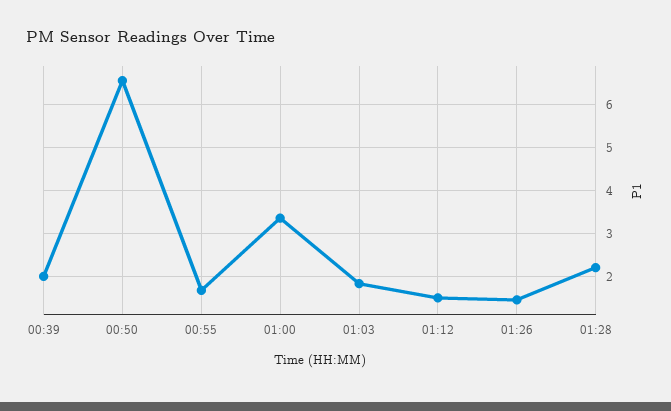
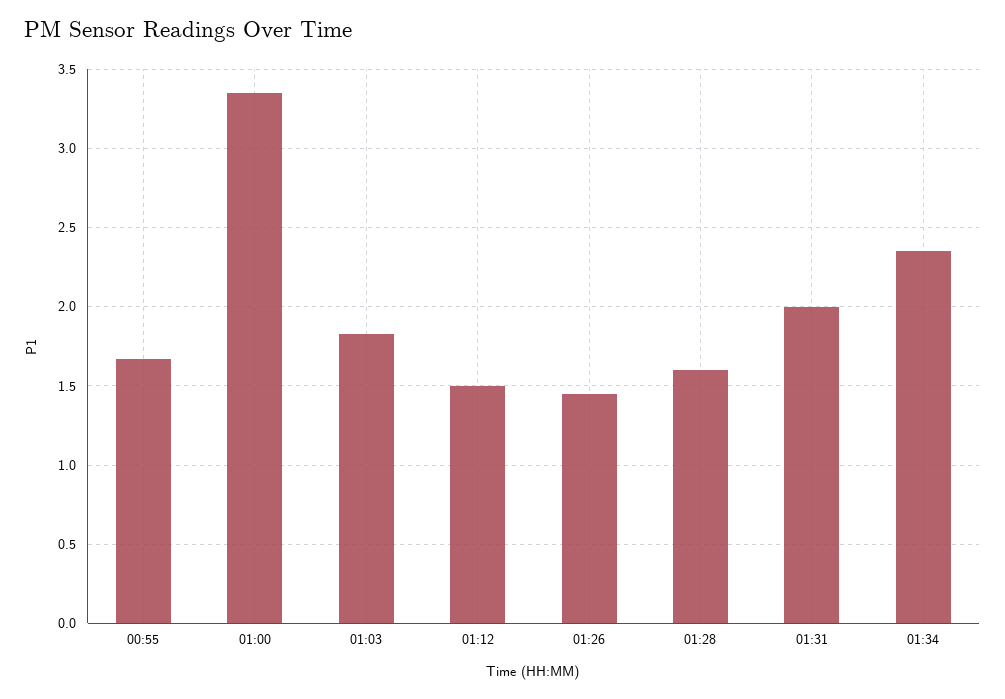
00:39: 2 -> none
00:50: 6.6 -> none
01:28: 2.2 -> 1.6
01:31: none -> 2
01:34: none -> 2.35

